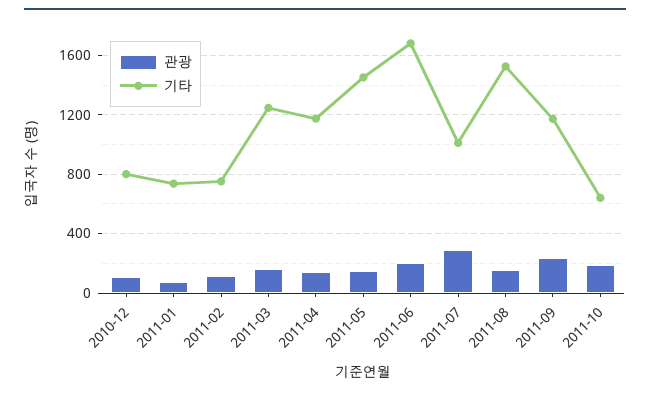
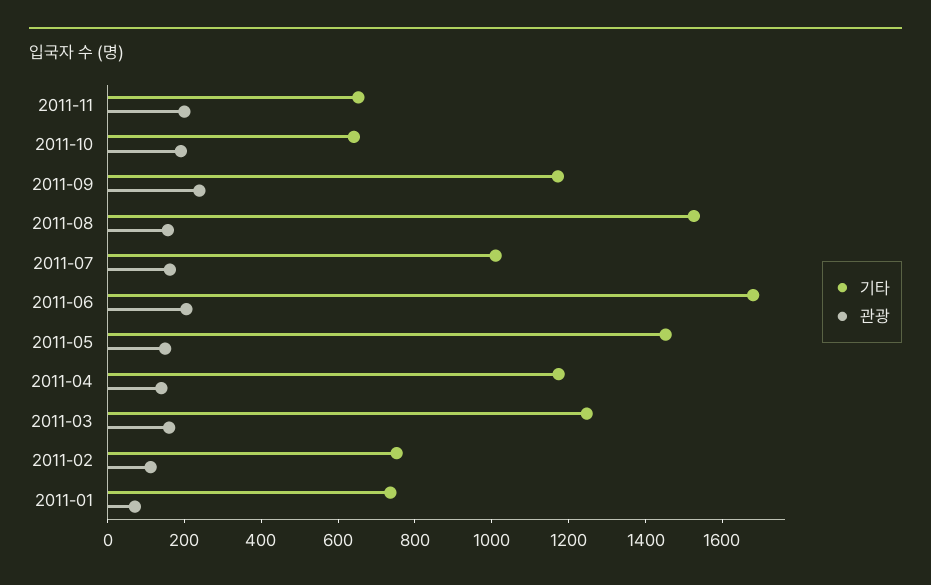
관광, 2010-12: 100 -> none
기타, 2010-12: 800 -> none
관광, 2011-07: 300 -> 150
기타, 2011-11: none -> 650
관광, 2011-11: none -> 200

